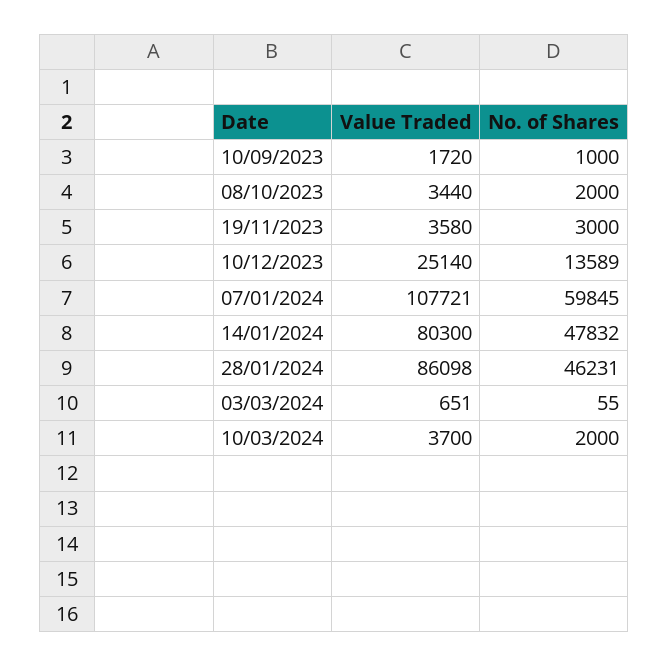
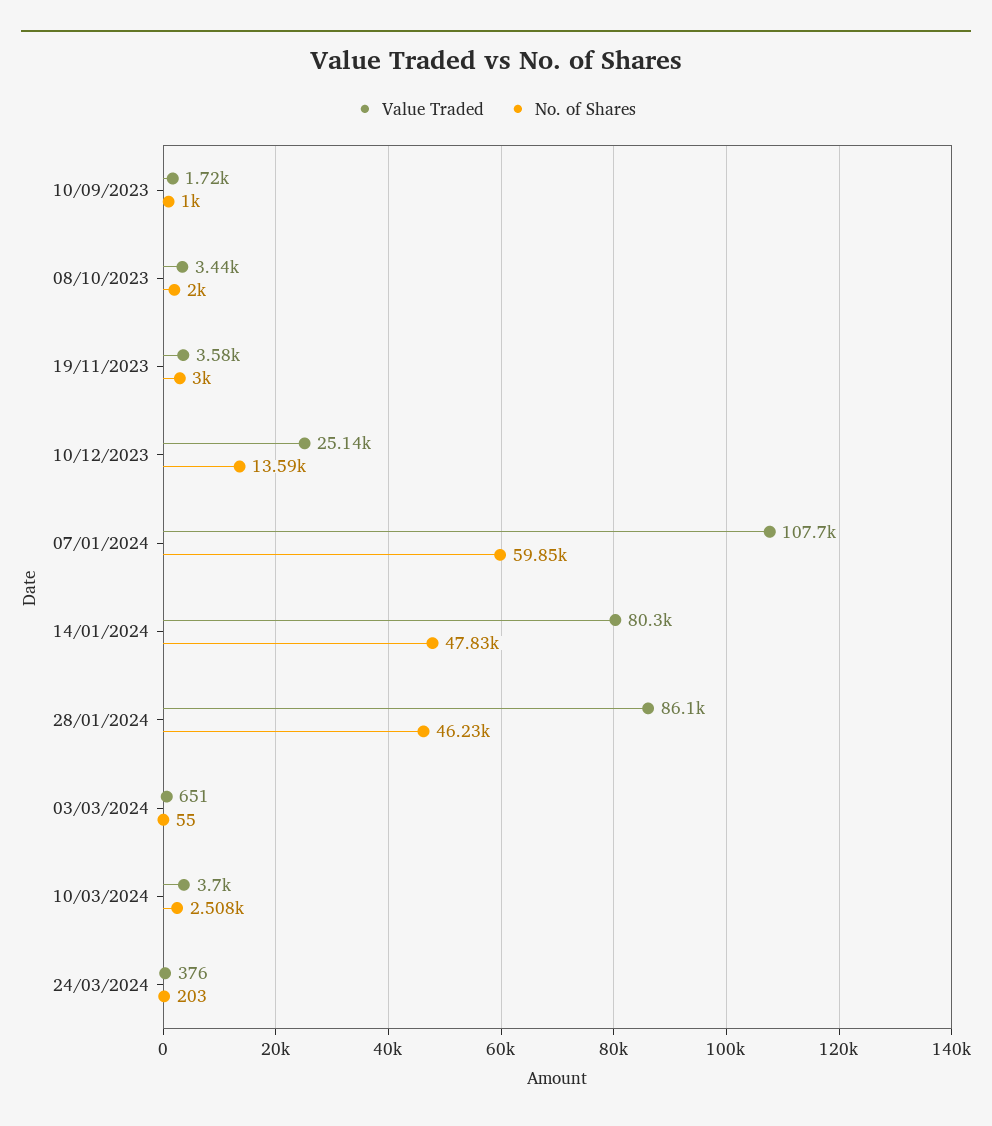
No. of Shares, 10/03/2024: 2000 -> 2508
Value Traded, 24/03/2024: none -> 376
No. of Shares, 24/03/2024: none -> 203

